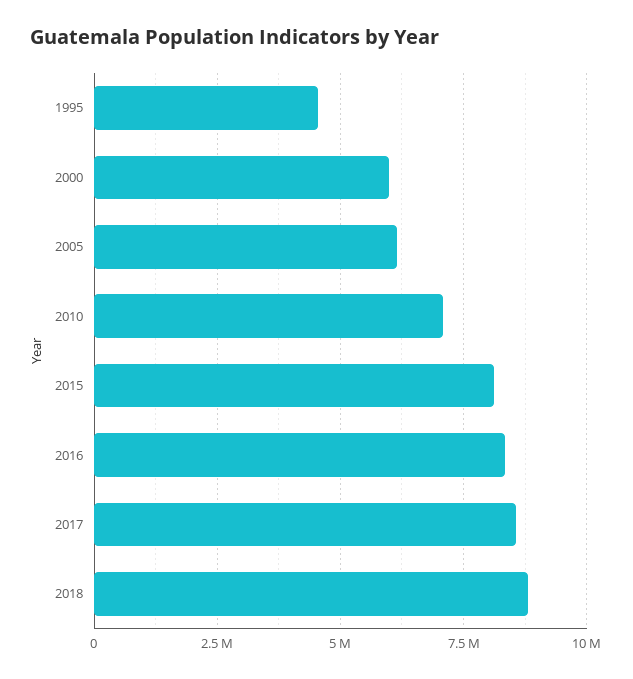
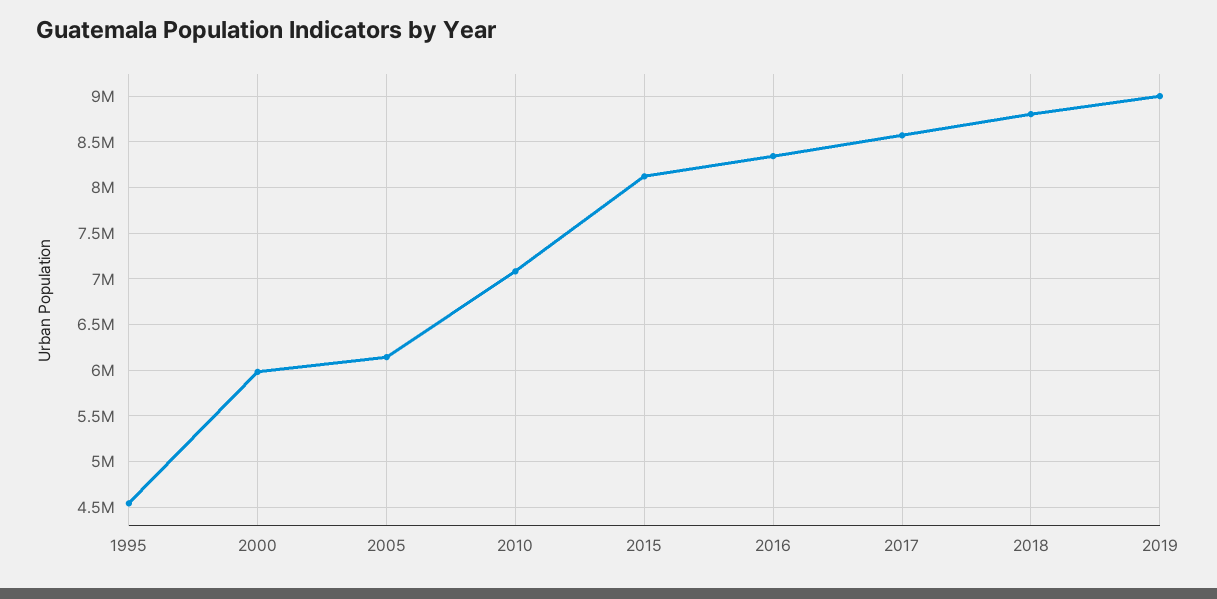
2019: none -> 9000000

